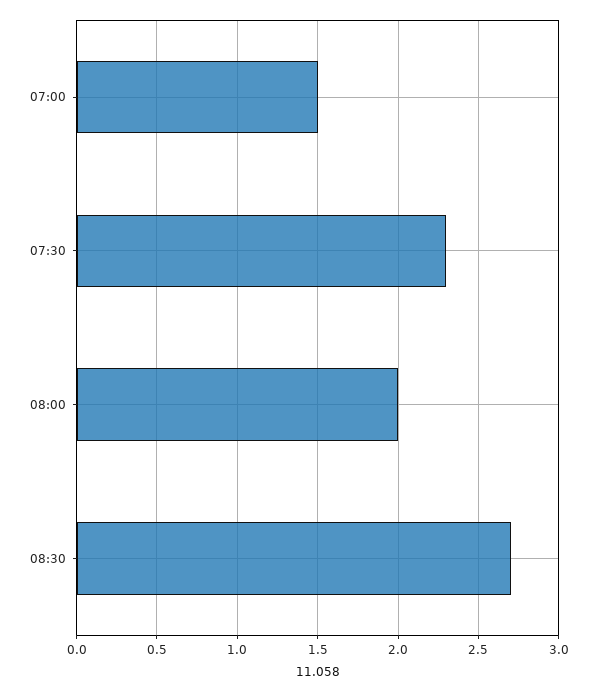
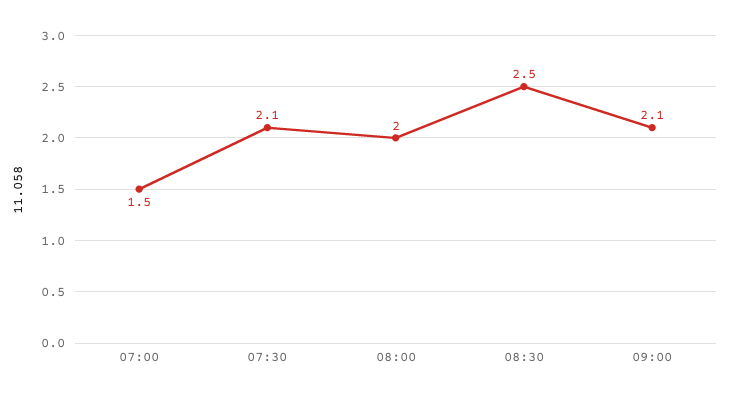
07:30: 2.3 -> 2.1
08:30: 2.7 -> 2.5
09:00: none -> 2.1

